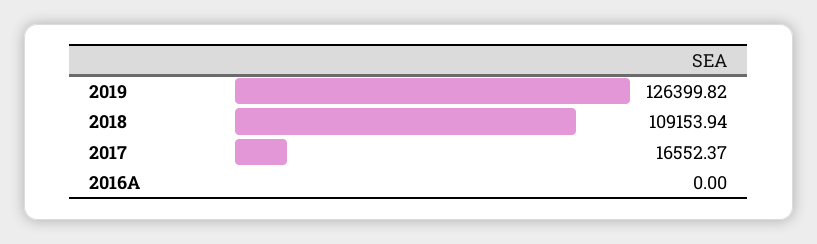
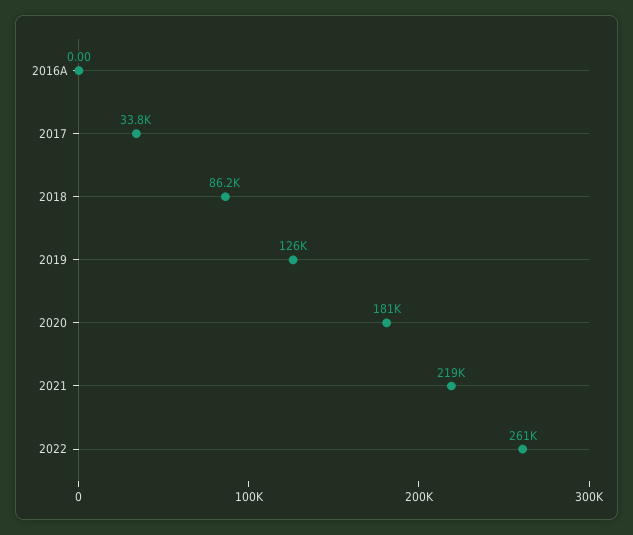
2018: 109153.94 -> 86200
2017: 16552.37 -> 33800
2020: none -> 181000
2021: none -> 219000
2022: none -> 261000

